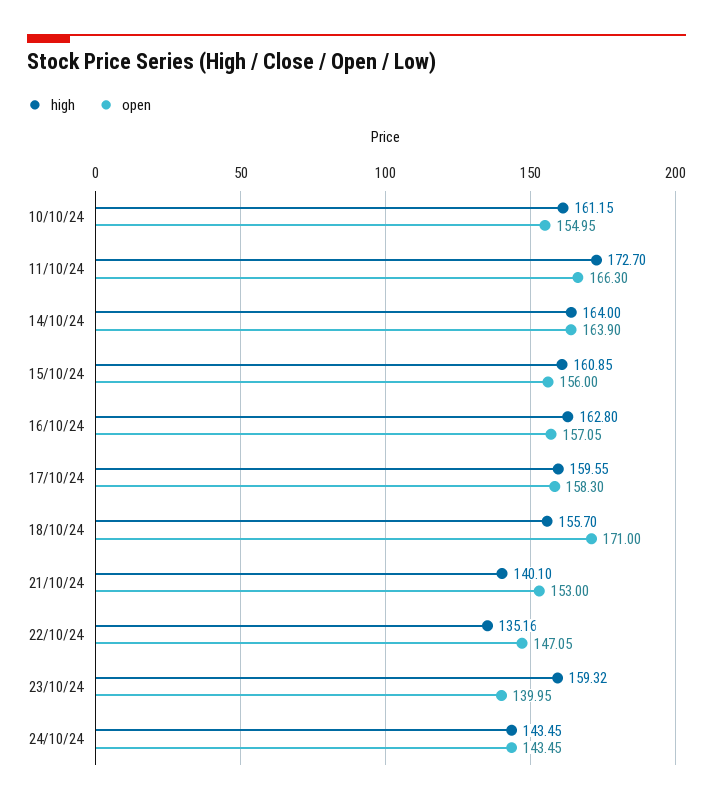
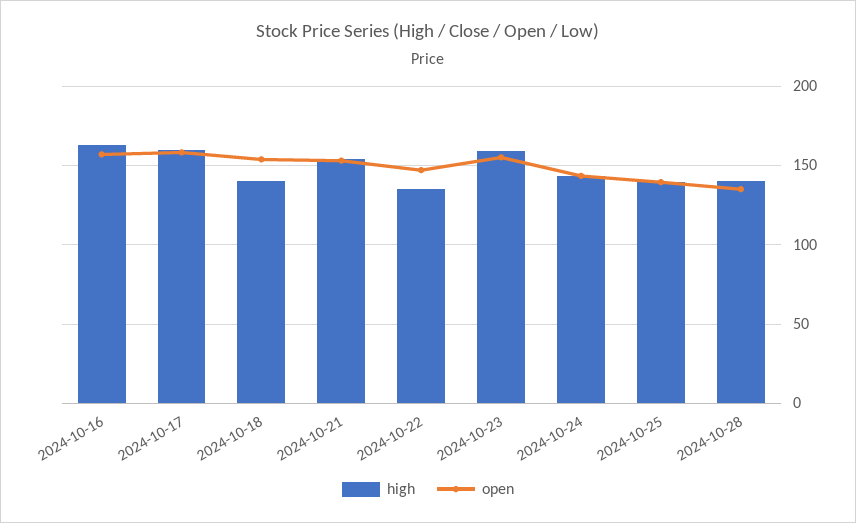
high, 10/10/24: 161.15 -> none
open, 10/10/24: 154.95 -> none
high, 11/10/24: 172.7 -> none
open, 11/10/24: 166.3 -> none
high, 14/10/24: 164 -> none
open, 14/10/24: 163.9 -> none
high, 15/10/24: 160.85 -> none
open, 15/10/24: 156 -> none
high, 18/10/24: 155.7 -> 140
open, 18/10/24: 171 -> 155
high, 21/10/24: 140.1 -> 155
open, 23/10/24: 139.95 -> 155
high, 2024-10-25: none -> 140
open, 2024-10-25: none -> 140
high, 2024-10-28: none -> 140
open, 2024-10-28: none -> 135

